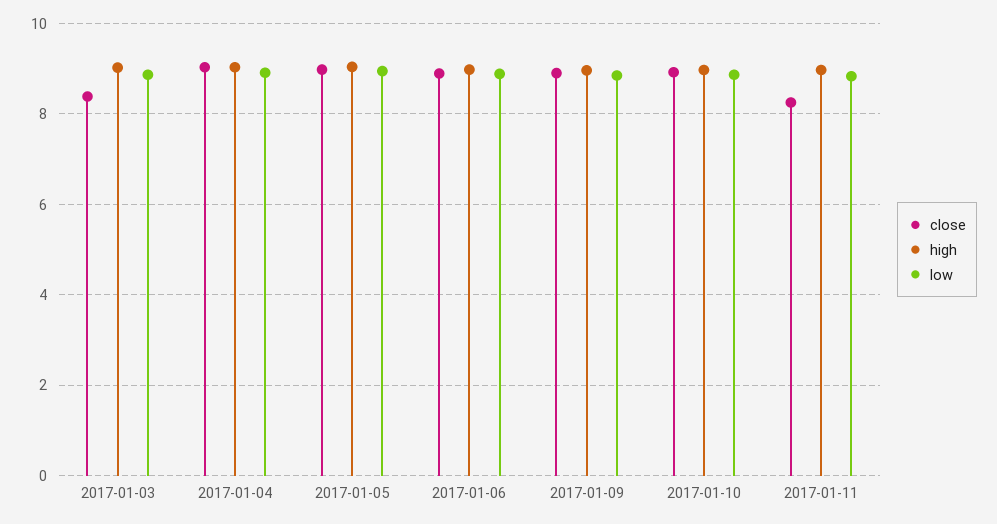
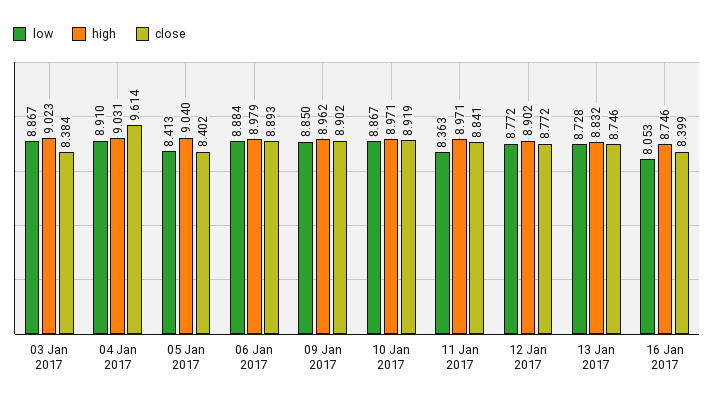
close, 2017-01-04: 9 -> 9.614
close, 2017-01-05: 9 -> 8.402
low, 2017-01-05: 9 -> 8.413
close, 2017-01-11: 8.2 -> 8.841
low, 2017-01-11: 8.8 -> 8.363
low, 12 Jan 2017: none -> 8.772
high, 12 Jan 2017: none -> 8.902
close, 12 Jan 2017: none -> 8.772
low, 13 Jan 2017: none -> 8.728
high, 13 Jan 2017: none -> 8.832
close, 13 Jan 2017: none -> 8.746
low, 16 Jan 2017: none -> 8.053
high, 16 Jan 2017: none -> 8.746
close, 16 Jan 2017: none -> 8.399

